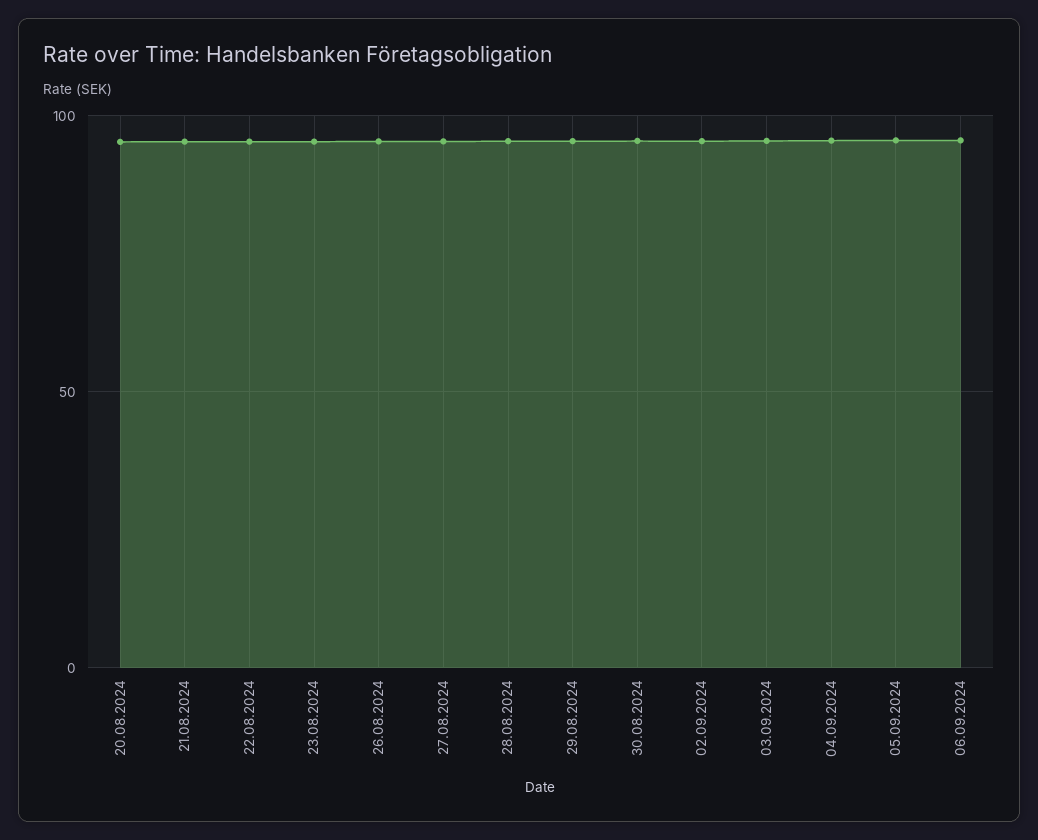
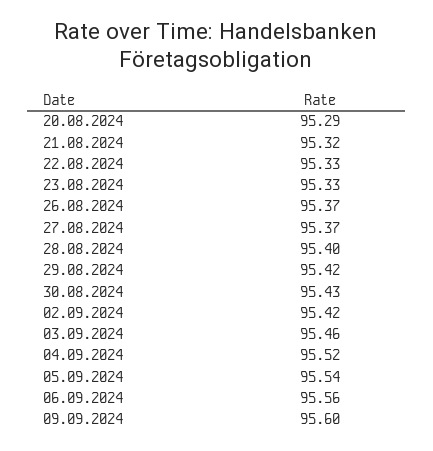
09.09.2024: none -> 95.6

